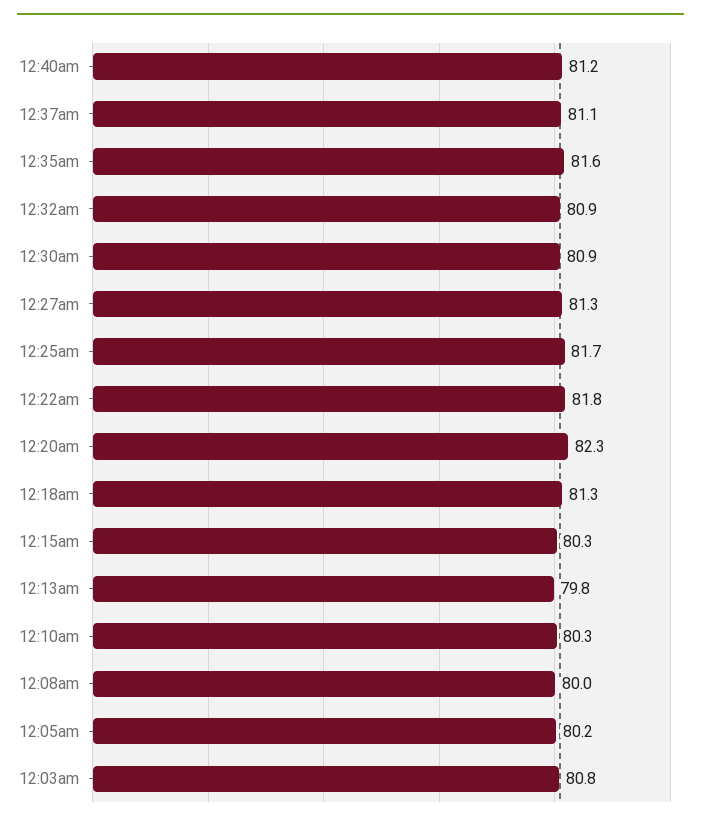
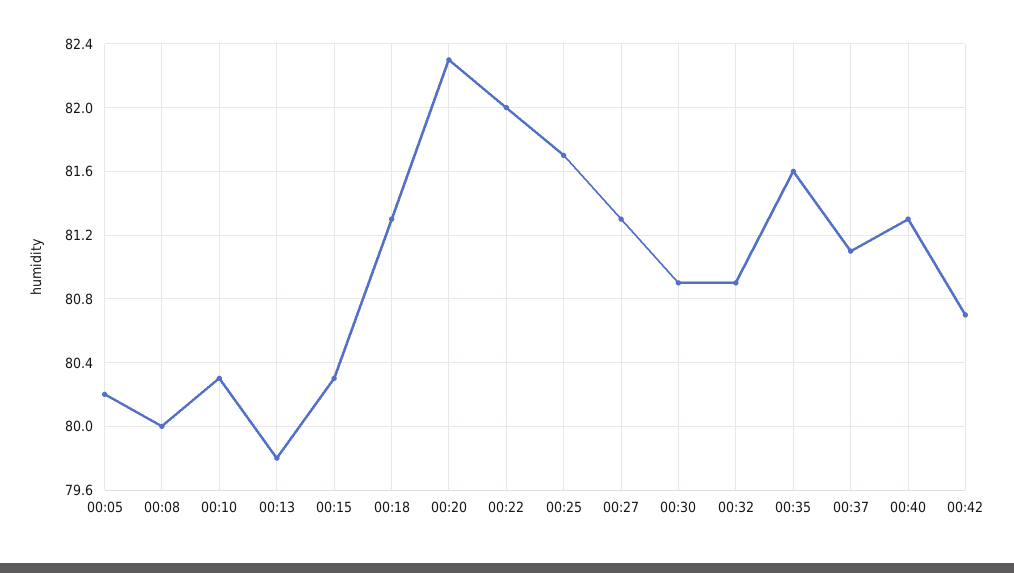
12:40am: 81.2 -> 81.3
12:22am: 81.8 -> 82
12:03am: 80.8 -> none
00:42: none -> 80.7

